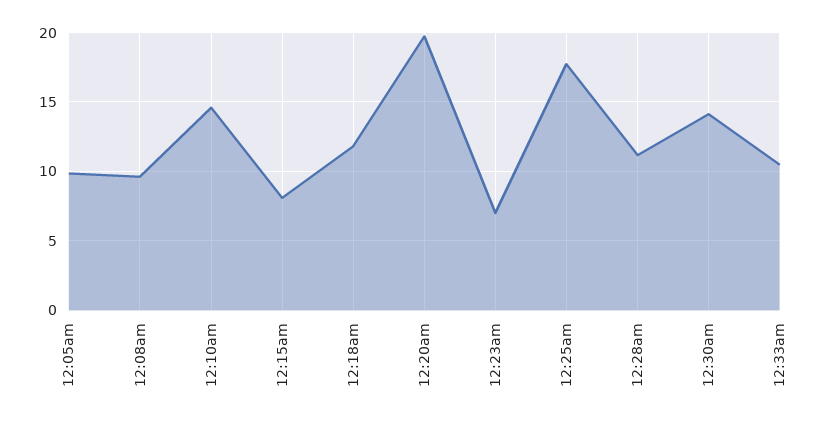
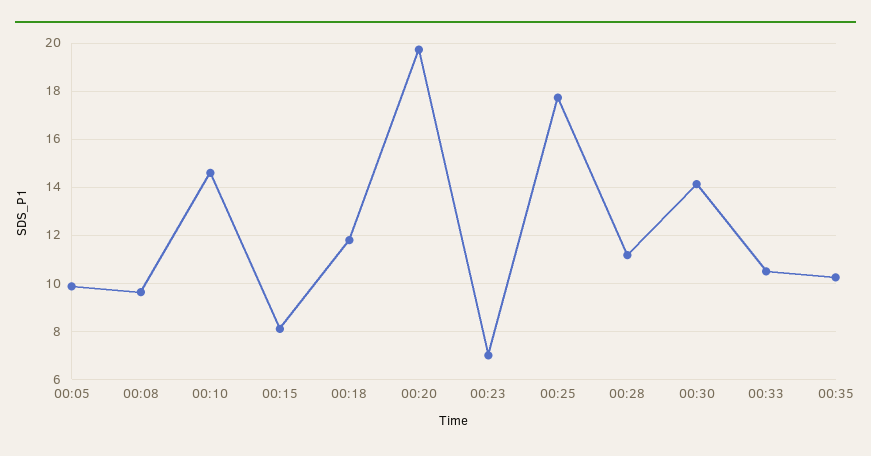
00:35: none -> 10.25

